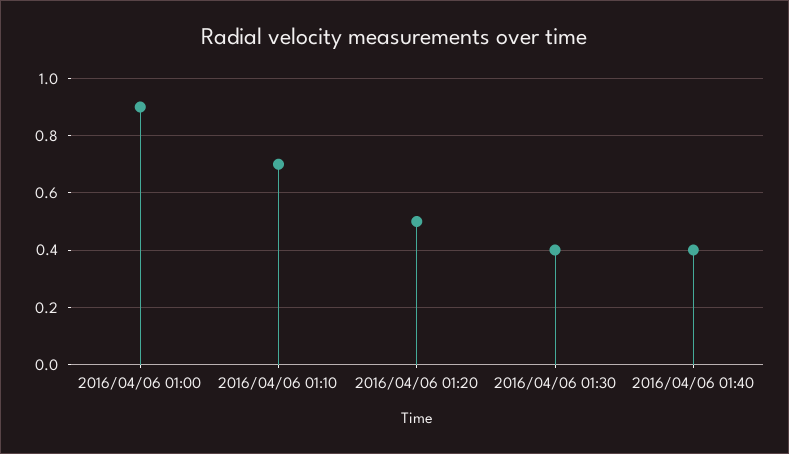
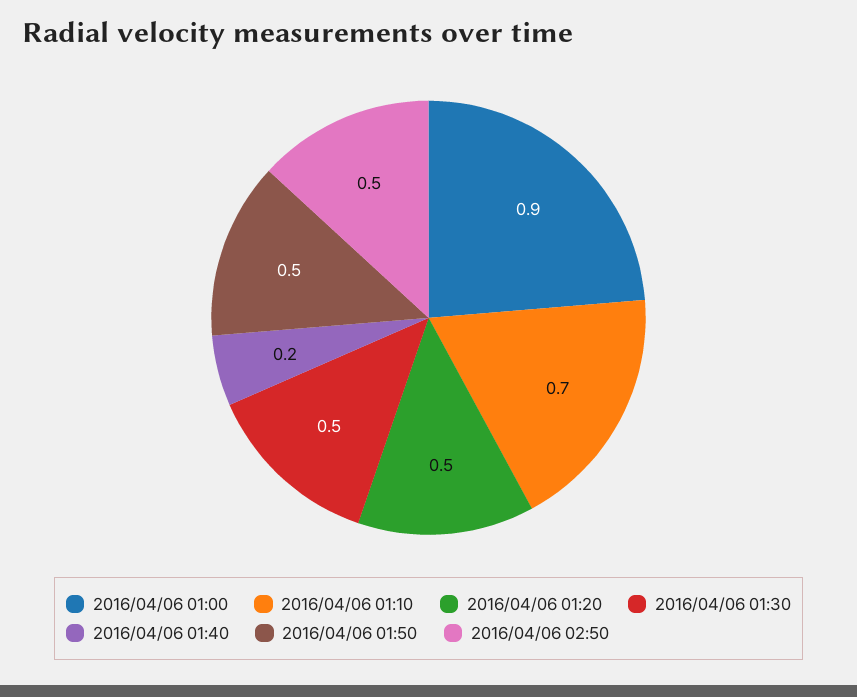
2016/04/06 01:30: 0.4 -> 0.5
2016/04/06 01:40: 0.4 -> 0.2
2016/04/06 01:50: none -> 0.5
2016/04/06 02:50: none -> 0.5

